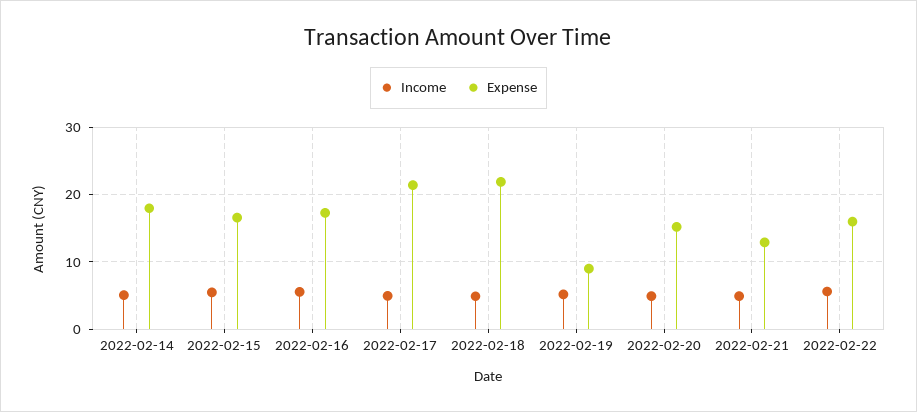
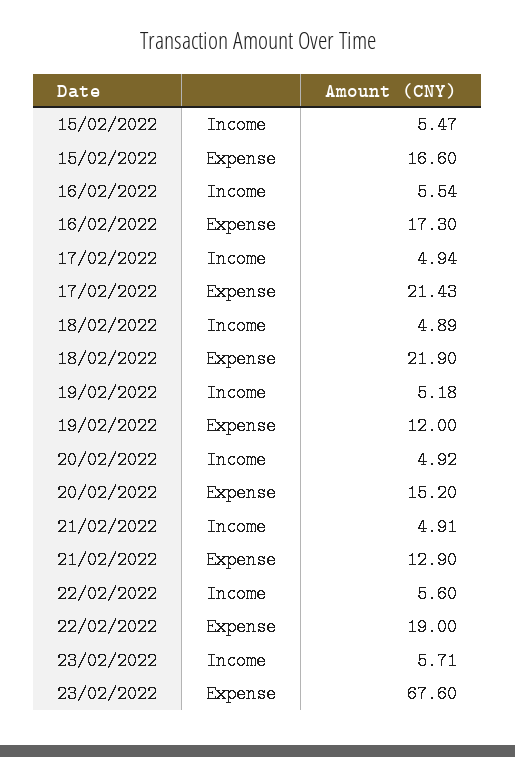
Income, 2022-02-14: 5 -> none
Expense, 2022-02-14: 18 -> none
Expense, 2022-02-19: 9 -> 12
Expense, 2022-02-22: 16 -> 19
Income, 23/02/2022: none -> 5.71
Expense, 23/02/2022: none -> 67.6

